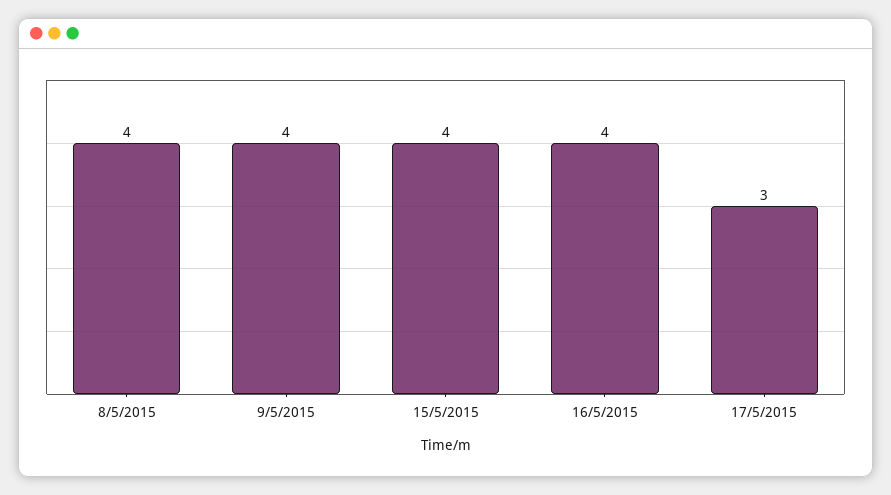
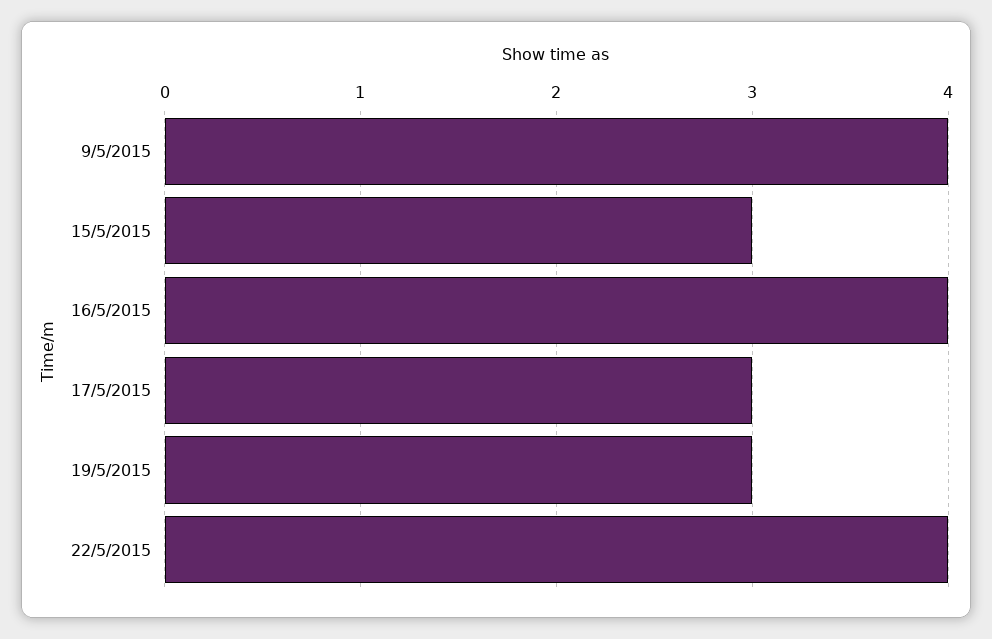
8/5/2015: 4 -> none
15/5/2015: 4 -> 3
19/5/2015: none -> 3
22/5/2015: none -> 4

